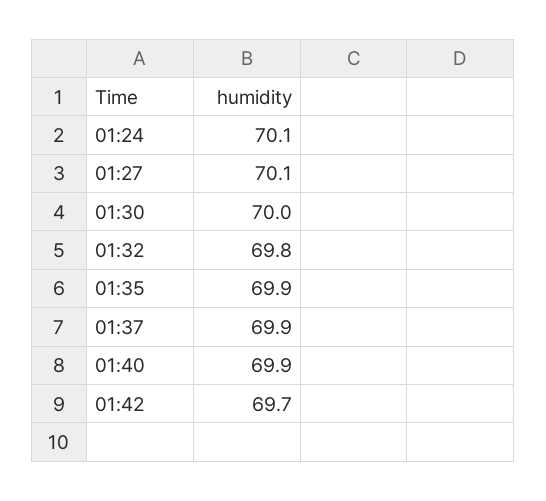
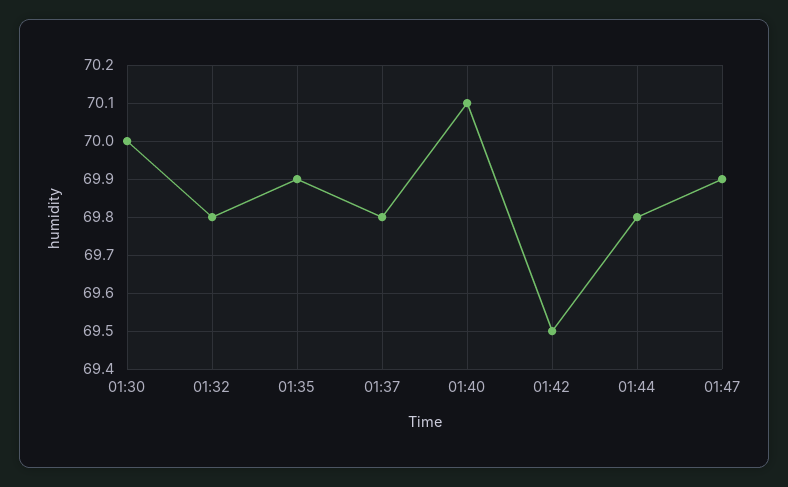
01:24: 70.1 -> none
01:27: 70.1 -> none
01:37: 69.9 -> 69.8
01:40: 69.9 -> 70.1
01:42: 69.7 -> 69.5
01:44: none -> 69.8
01:47: none -> 69.9

